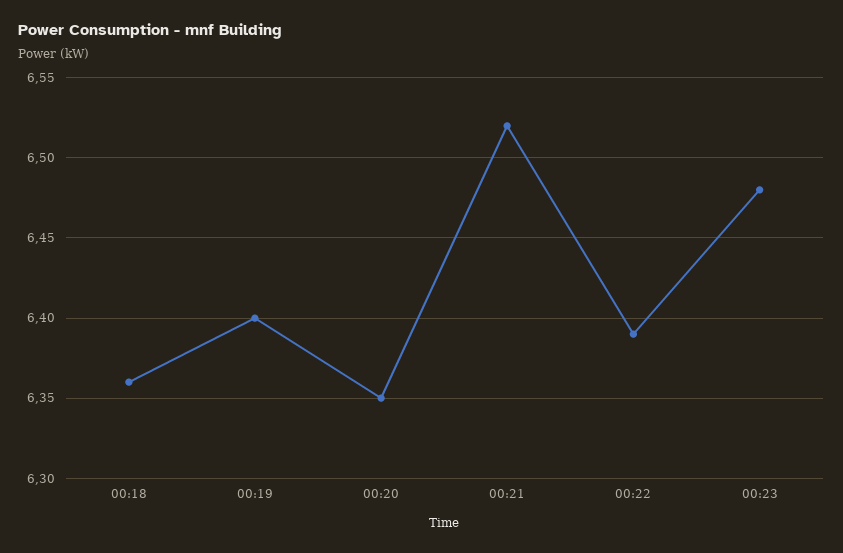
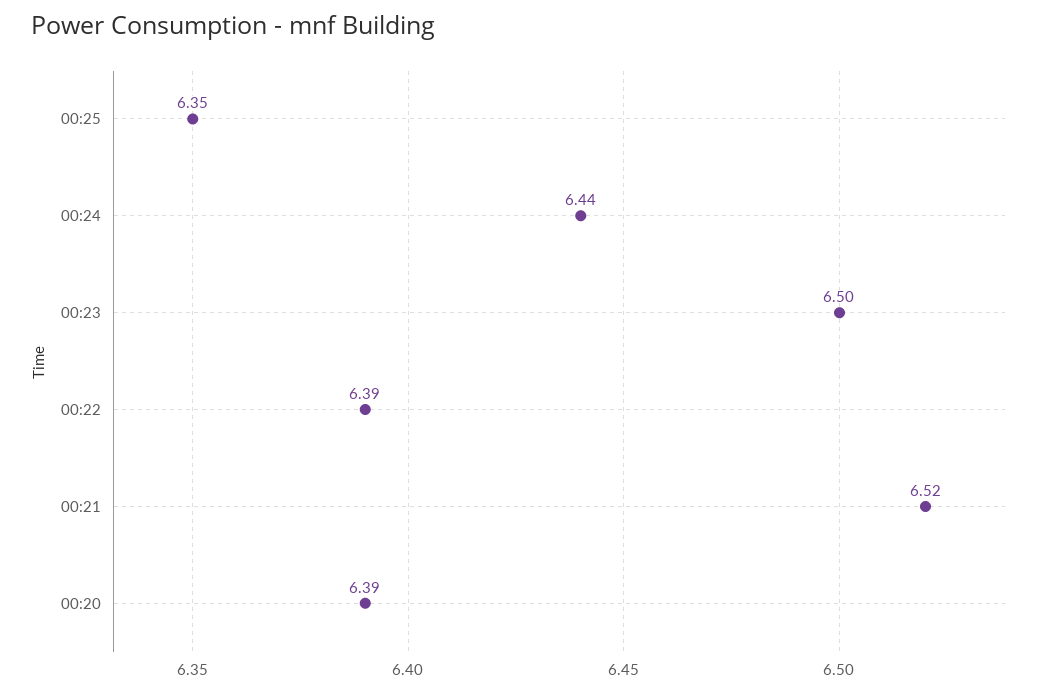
00:18: 6.36 -> none
00:19: 6.4 -> none
00:20: 6.35 -> 6.39
00:23: 6.48 -> 6.5
00:25: none -> 6.35
00:24: none -> 6.44

